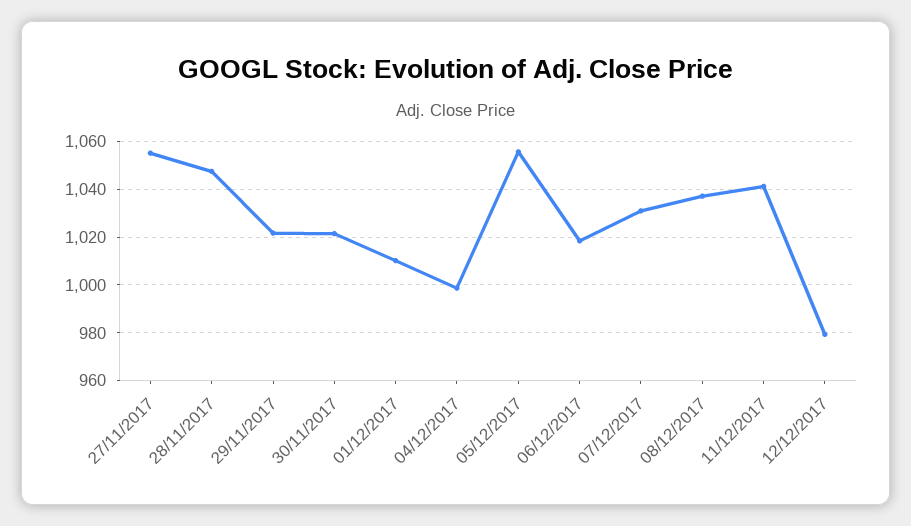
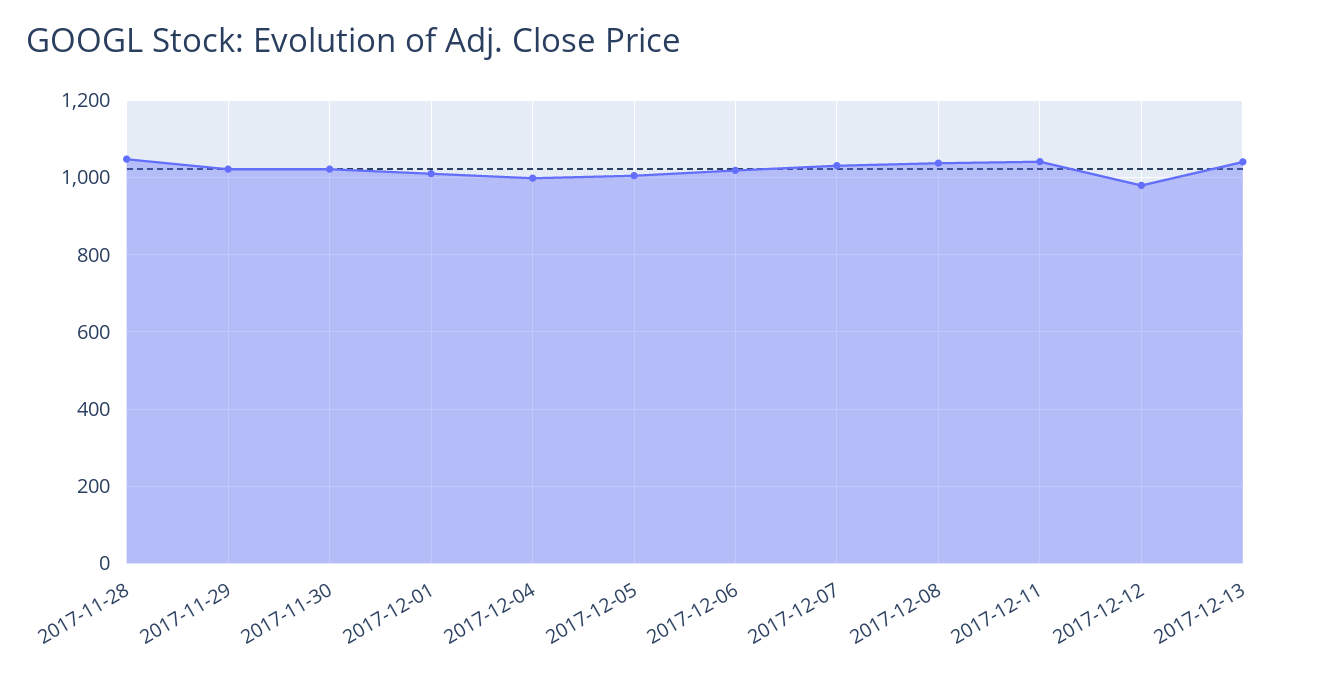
27/11/2017: 1055 -> none
05/12/2017: 1055 -> 1000
2017-12-13: none -> 1040

